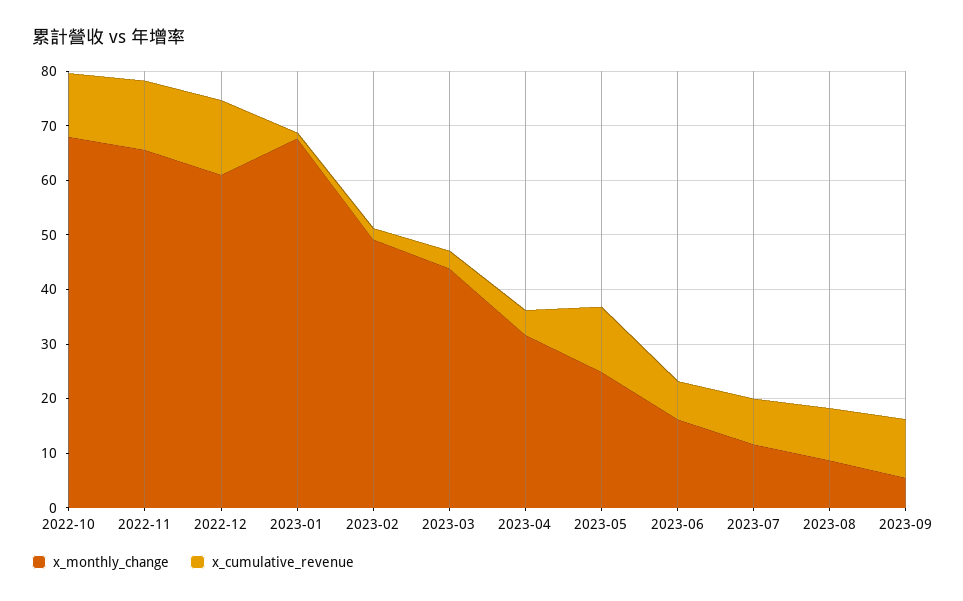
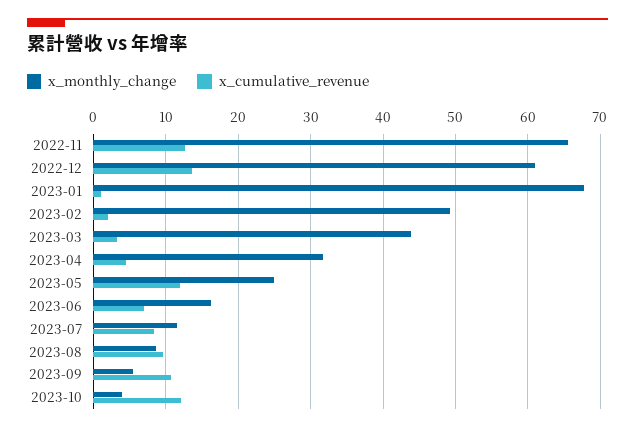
x_monthly_change, 2022-10: 68 -> none
x_cumulative_revenue, 2022-10: 12 -> none
x_monthly_change, 2023-10: none -> 4
x_cumulative_revenue, 2023-10: none -> 12

